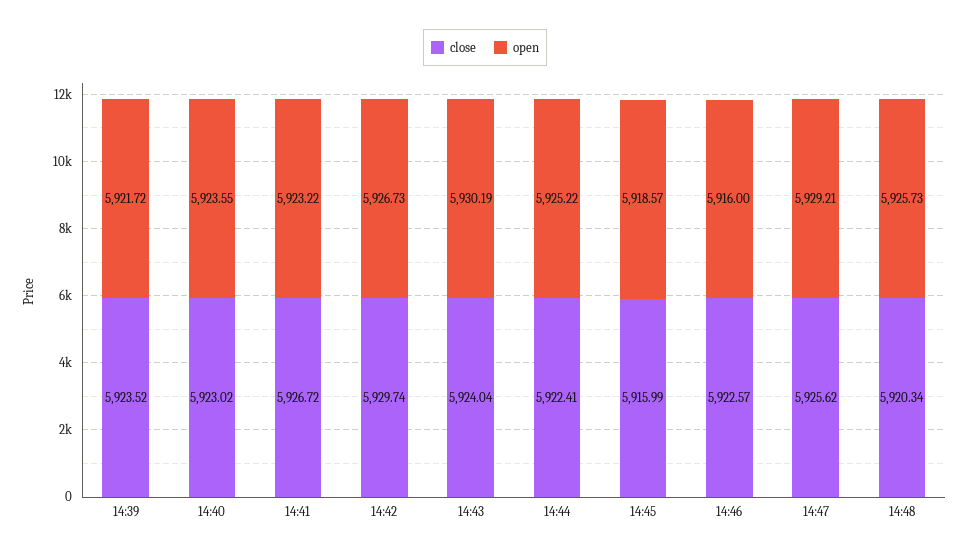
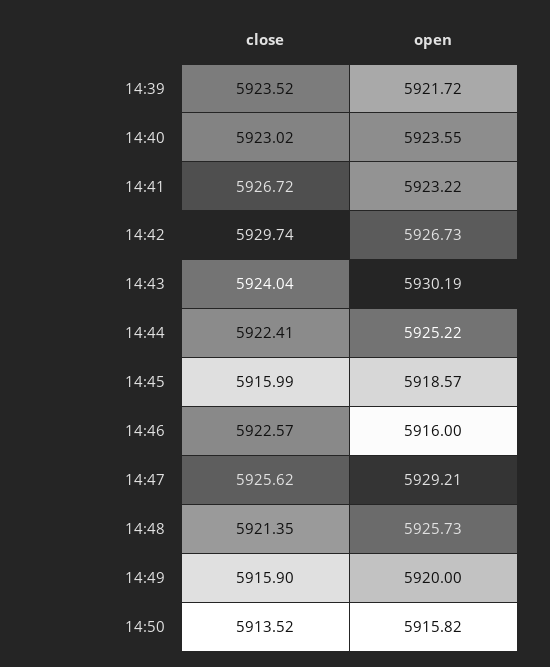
close, 14:48: 5920.34 -> 5921.35
close, 14:49: none -> 5915.9
open, 14:49: none -> 5920
close, 14:50: none -> 5913.52
open, 14:50: none -> 5915.82

